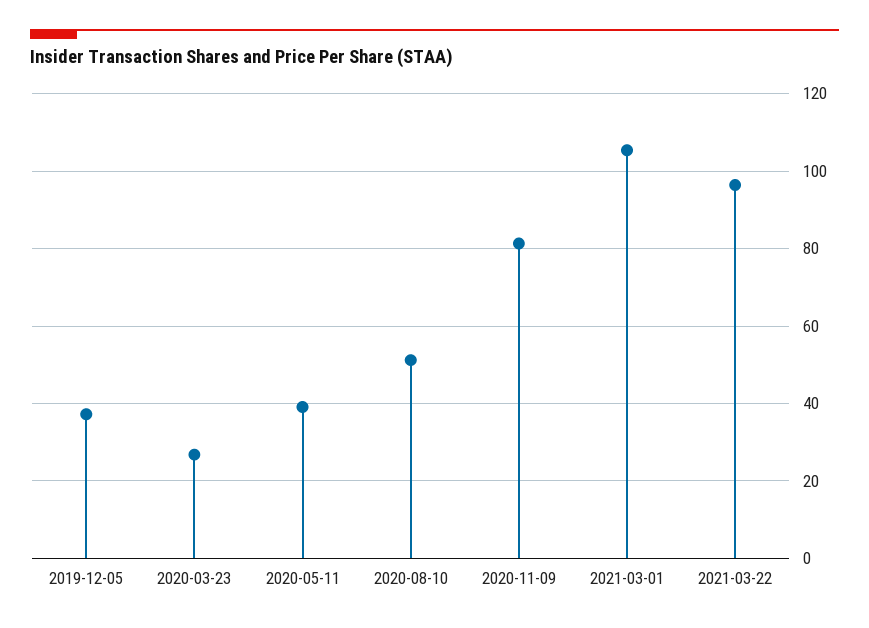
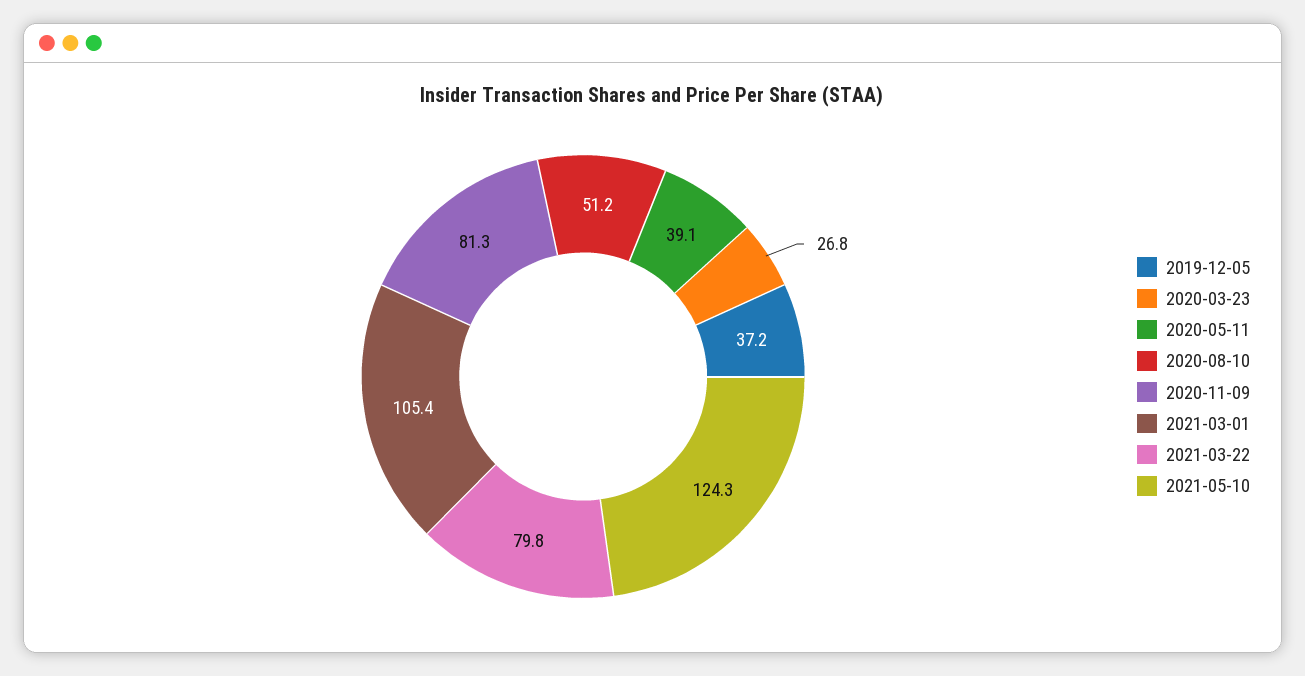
2021-03-22: 96 -> 79.8
2021-05-10: none -> 124.3

